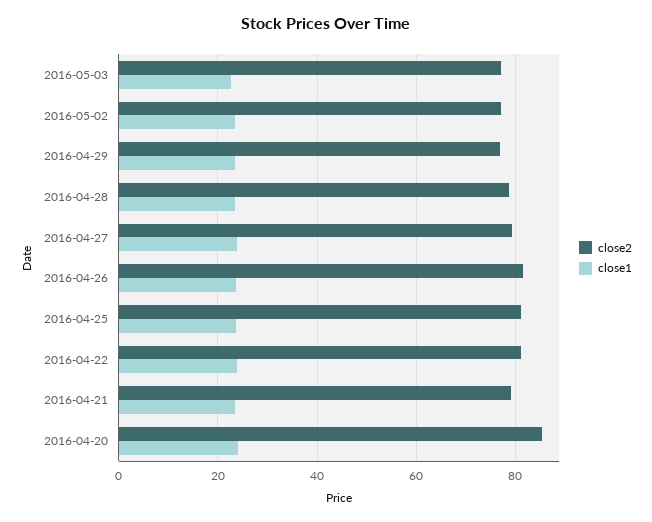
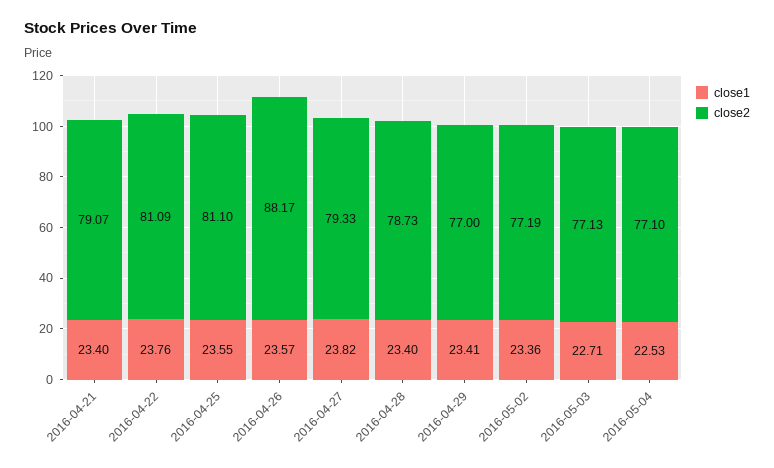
close2, 2016-04-26: 82 -> 88.17
close2, 2016-04-20: 86 -> none
close1, 2016-04-20: 24 -> none
close1, 2016-05-04: none -> 22.53
close2, 2016-05-04: none -> 77.1

